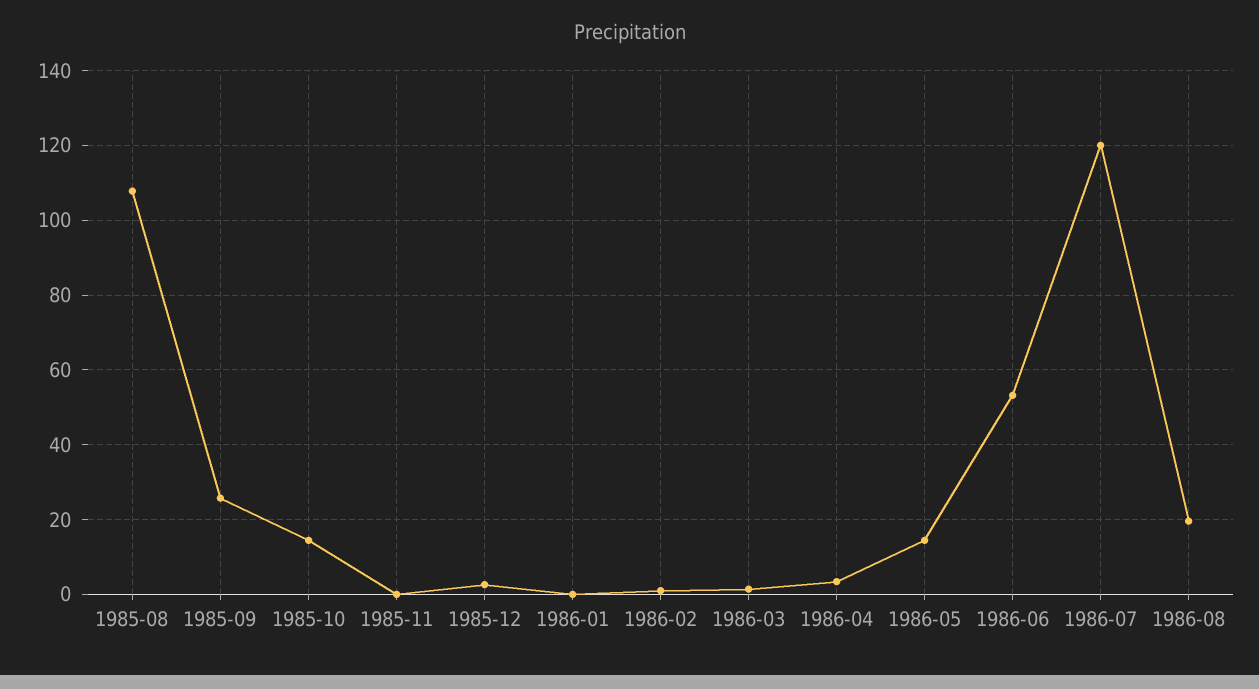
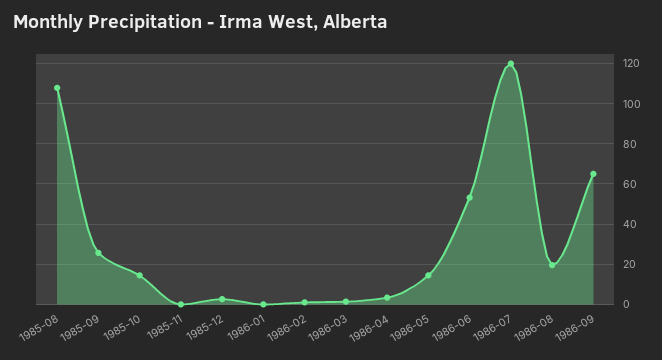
1986-09: none -> 65

